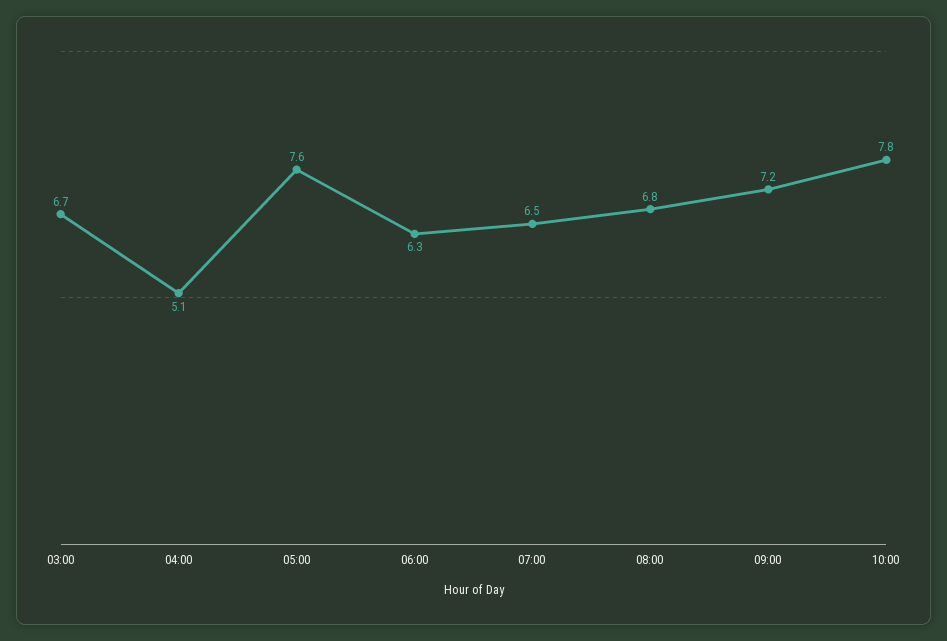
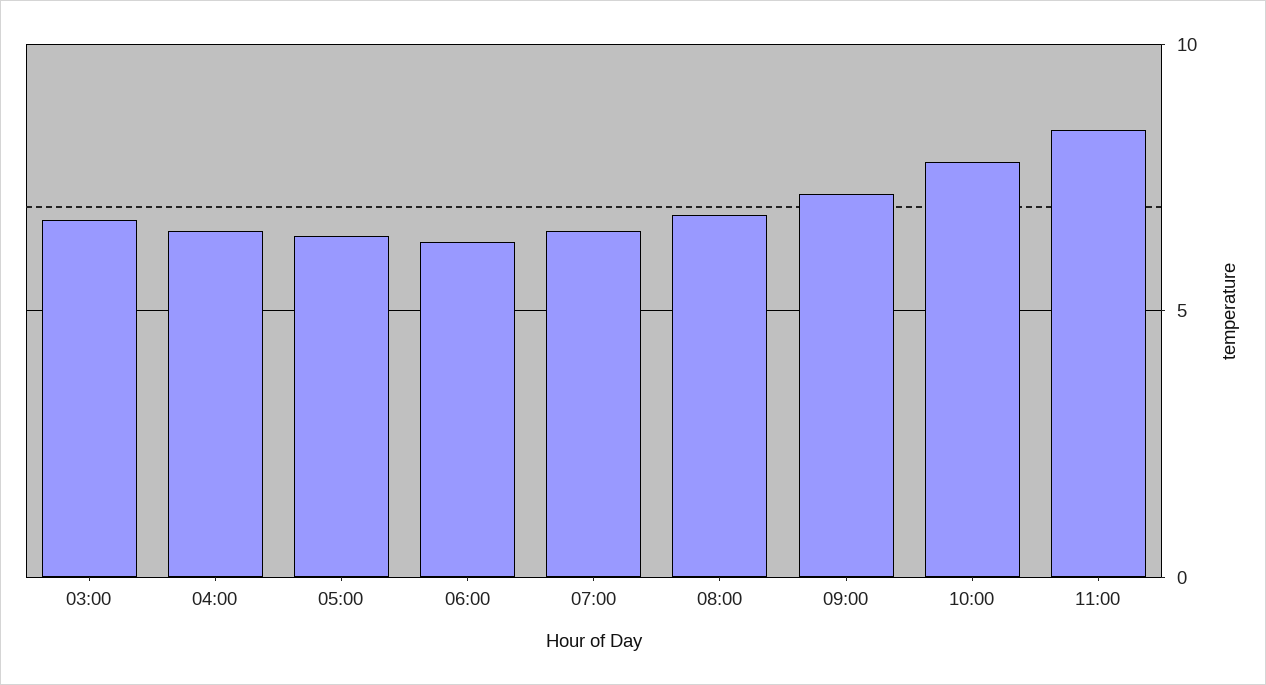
04:00: 5.1 -> 6.5
05:00: 7.6 -> 6.5
11:00: none -> 8.5

